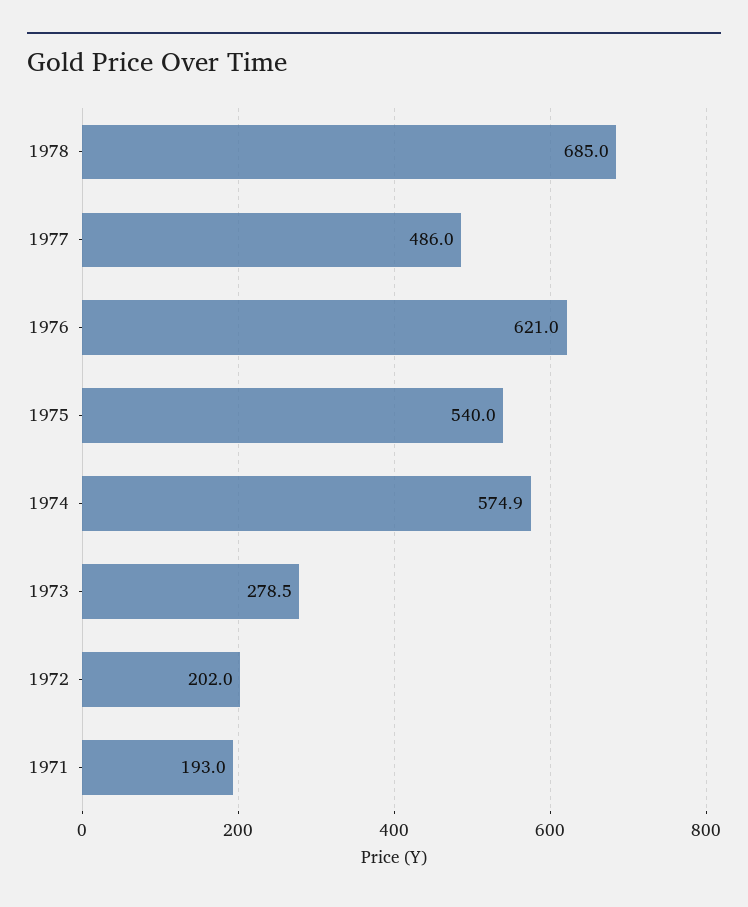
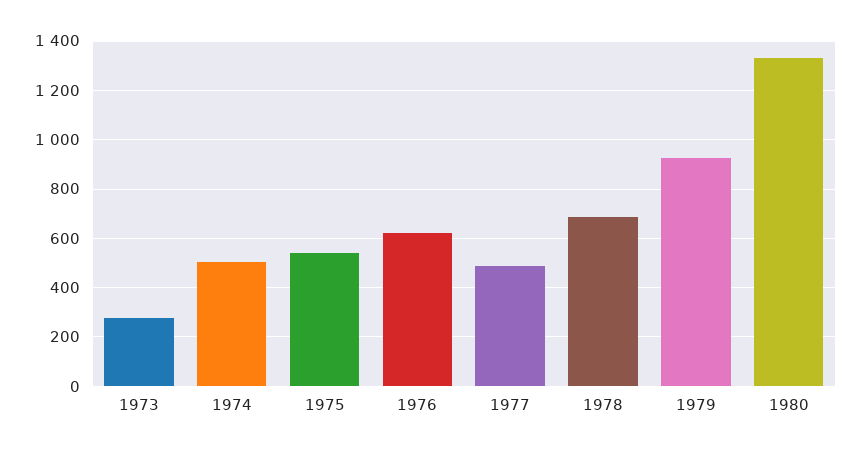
1974: 574.9 -> 500
1972: 202 -> none
1971: 193 -> none
1979: none -> 925
1980: none -> 1325

